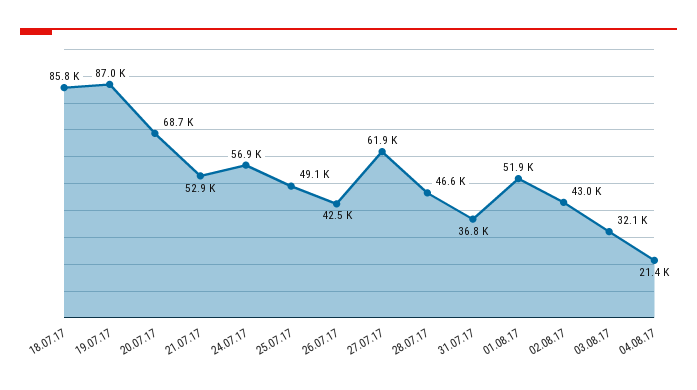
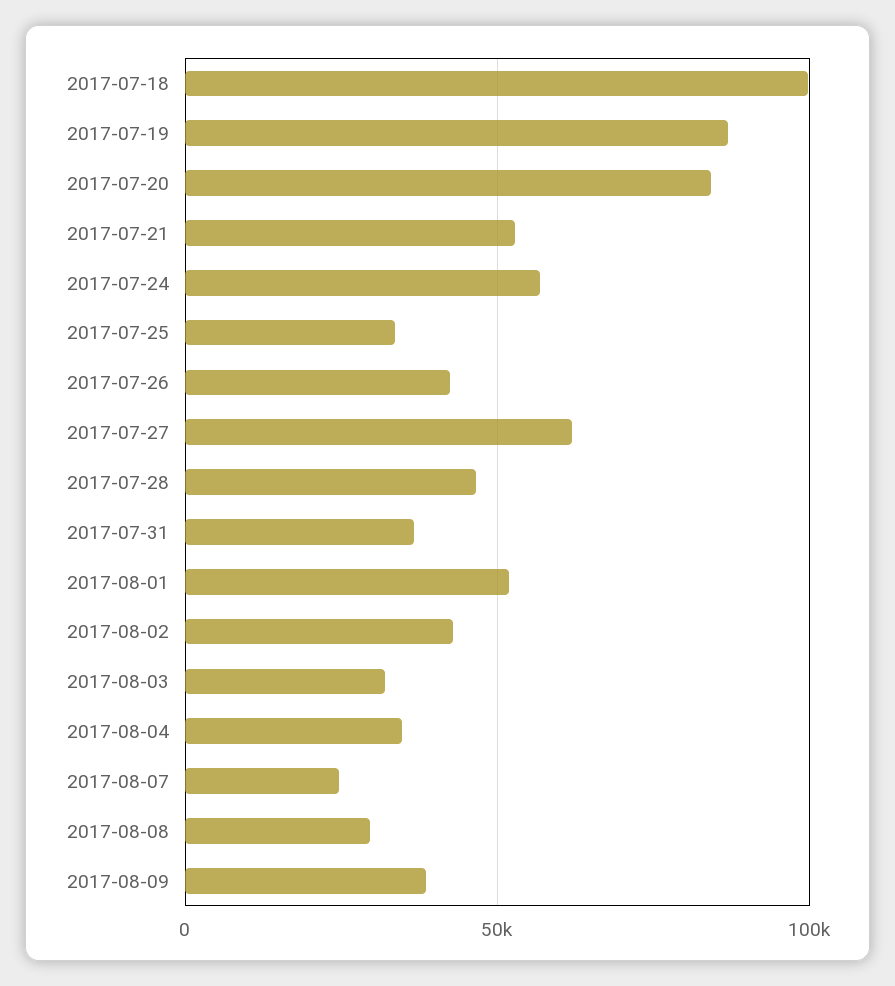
18.07.17: 85800 -> 100000
20.07.17: 68700 -> 85000
25.07.17: 49100 -> 35000
04.08.17: 21400 -> 35000
2017-08-07: none -> 25000
2017-08-08: none -> 30000
2017-08-09: none -> 40000

